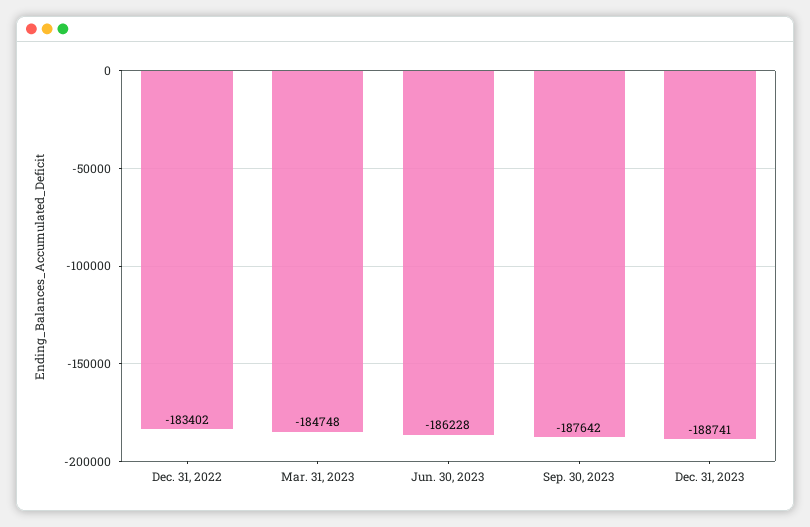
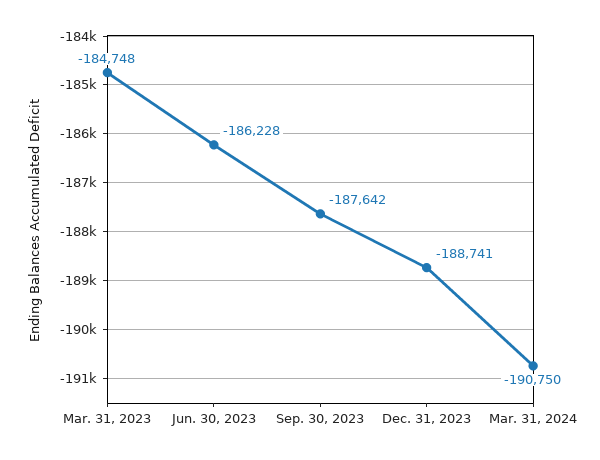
Dec. 31, 2022: -183402 -> none
Mar. 31, 2024: none -> -190750

